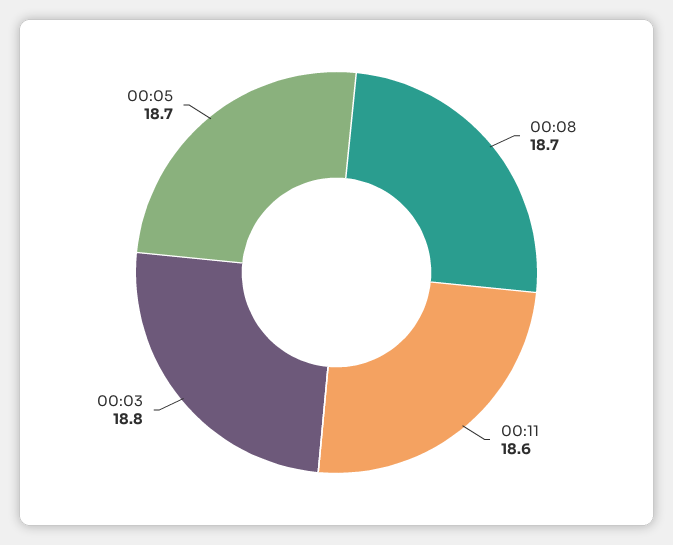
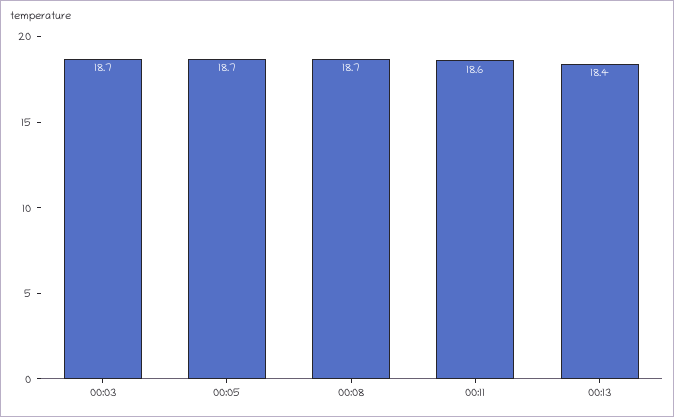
00:03: 18.8 -> 18.7
00:13: none -> 18.4

